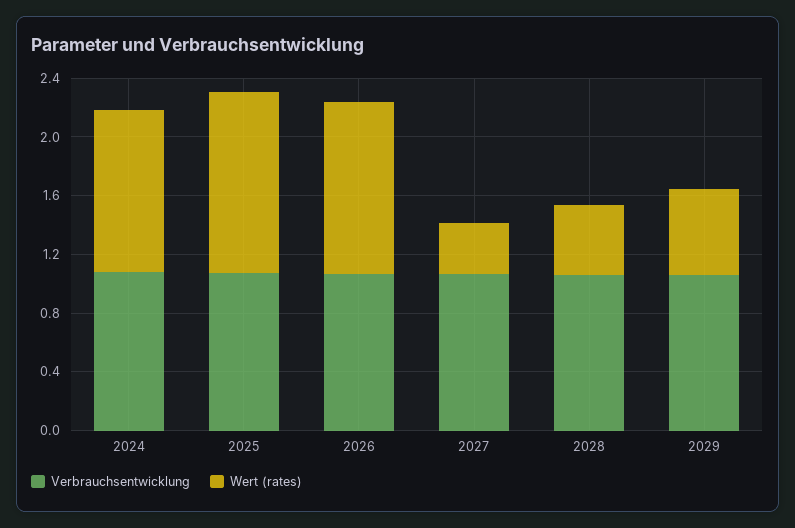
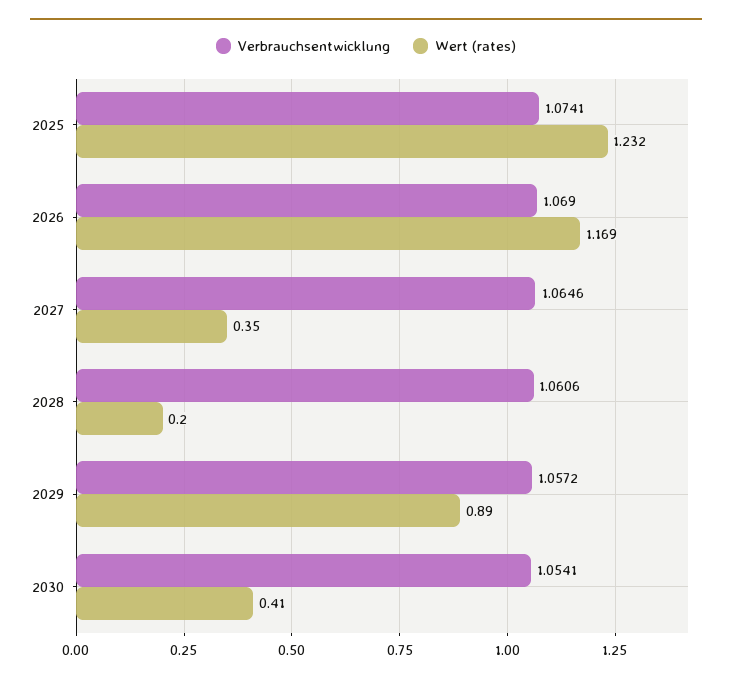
Verbrauchsentwicklung, 2024: 1.1 -> none
Wert (rates), 2024: 1.1 -> none
Wert (rates), 2028: 0.5 -> 0.2
Wert (rates), 2029: 0.6 -> 0.89
Verbrauchsentwicklung, 2030: none -> 1.0541
Wert (rates), 2030: none -> 0.41

